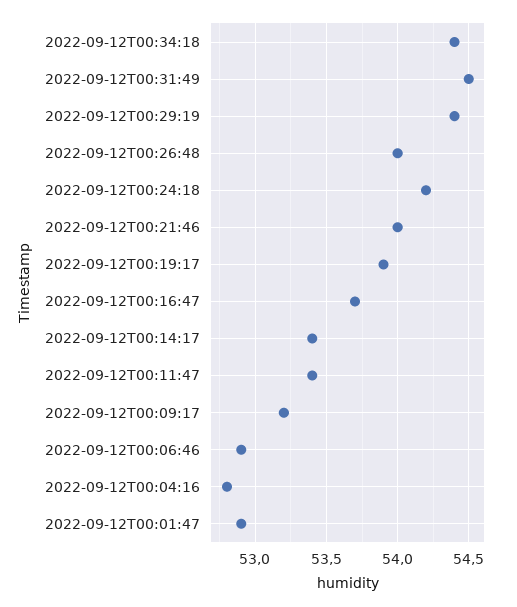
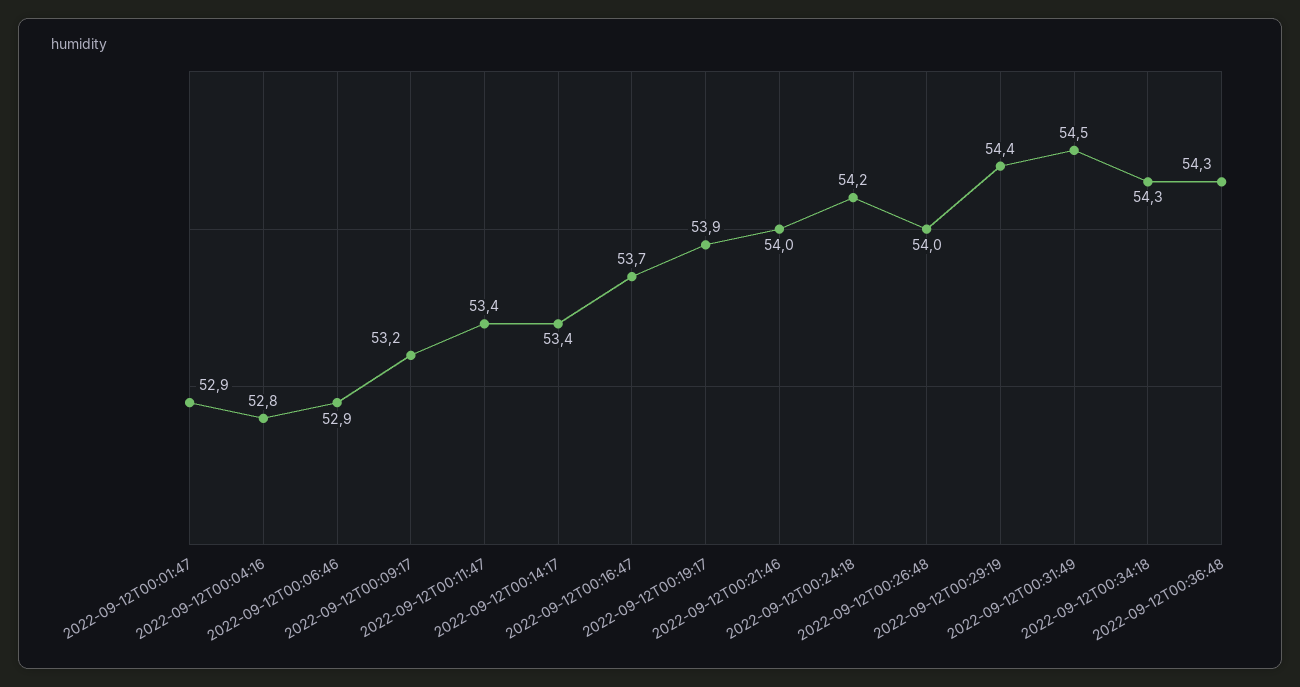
2022-09-12T00:34:18: 54.4 -> 54.3
2022-09-12T00:36:48: none -> 54.3

